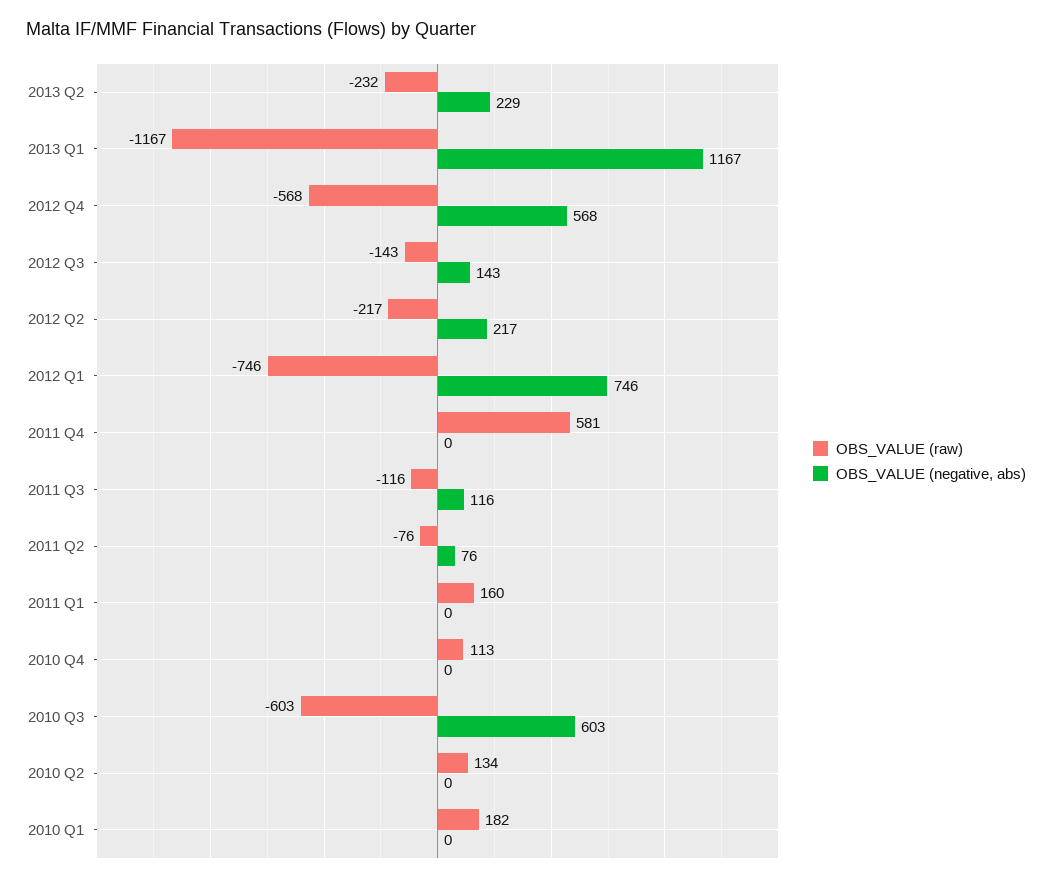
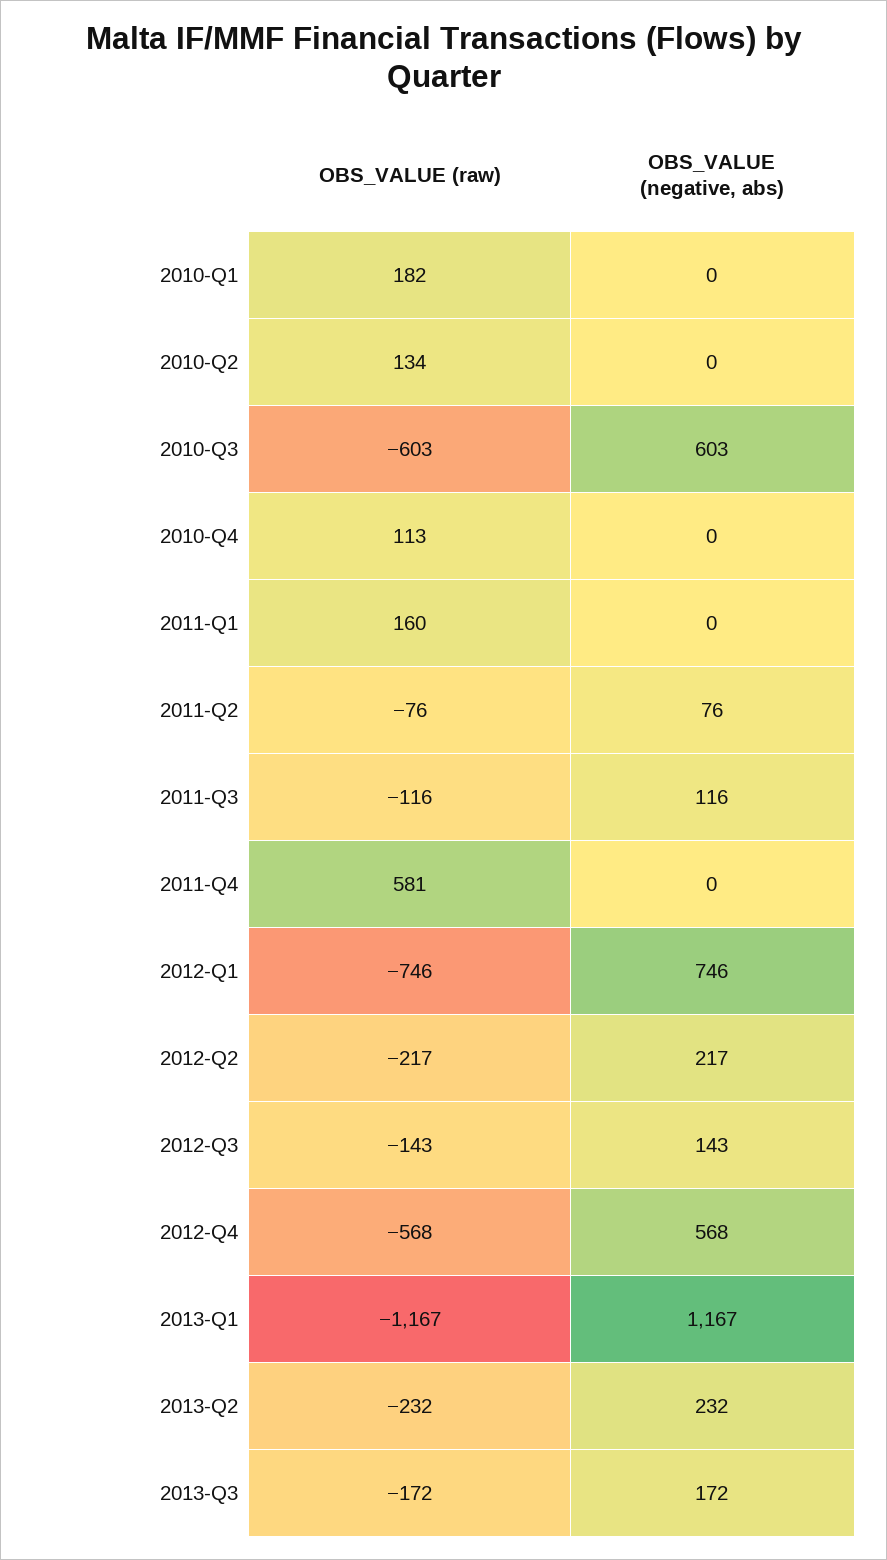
OBS_VALUE (negative, abs), 2013 Q2: 229 -> 232
OBS_VALUE (raw), 2013-Q3: none -> -172
OBS_VALUE (negative, abs), 2013-Q3: none -> 172

